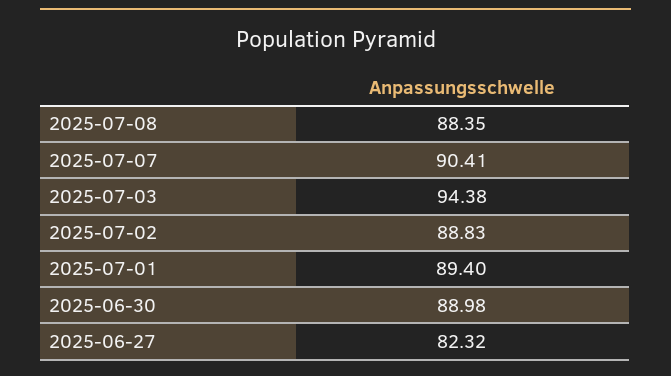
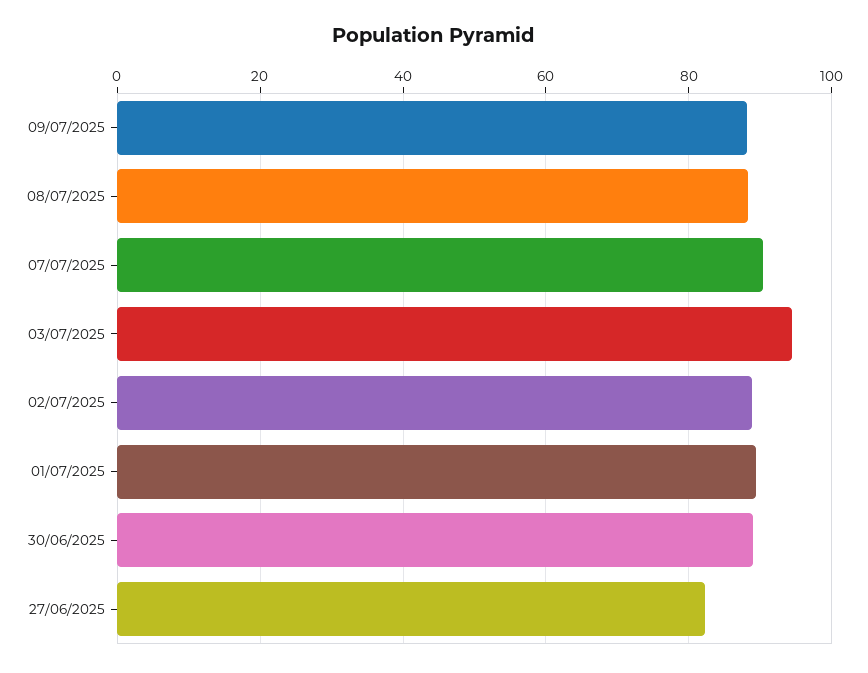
09/07/2025: none -> 88

